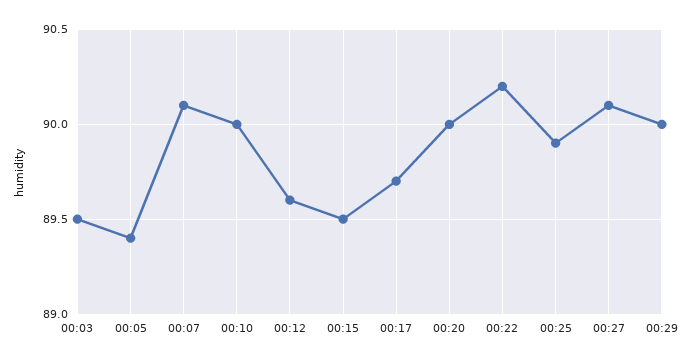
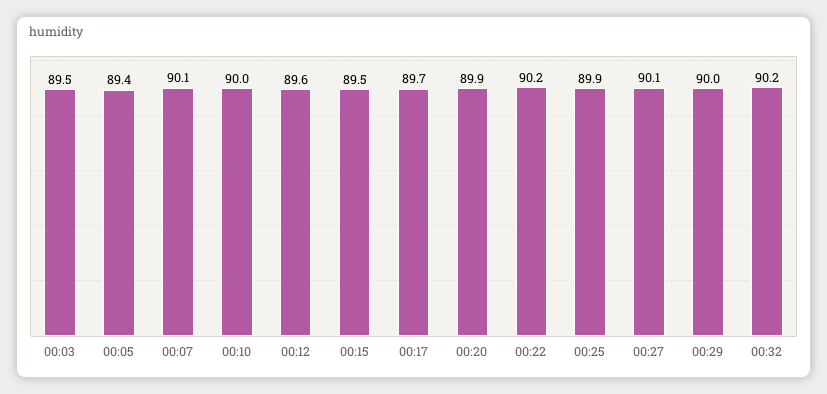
00:20: 90 -> 89.9
00:32: none -> 90.2

